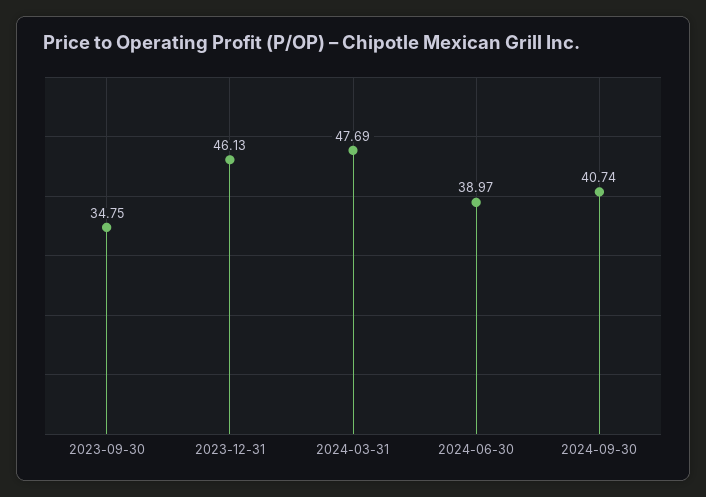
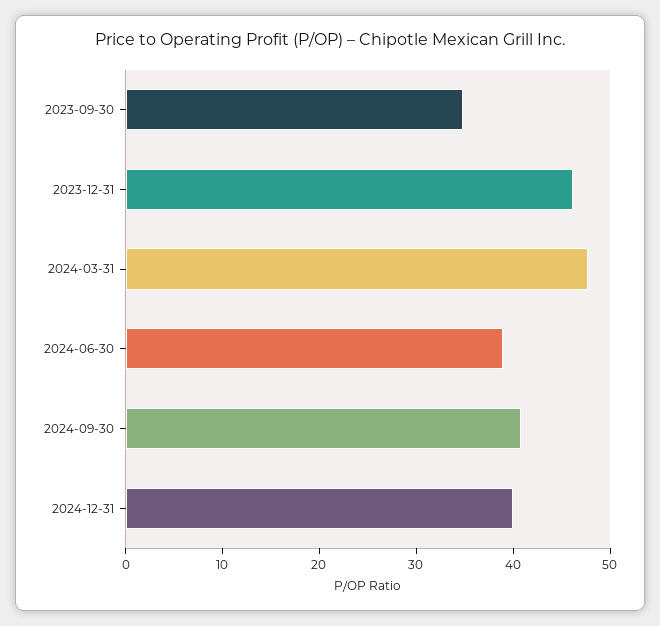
2024-12-31: none -> 40

